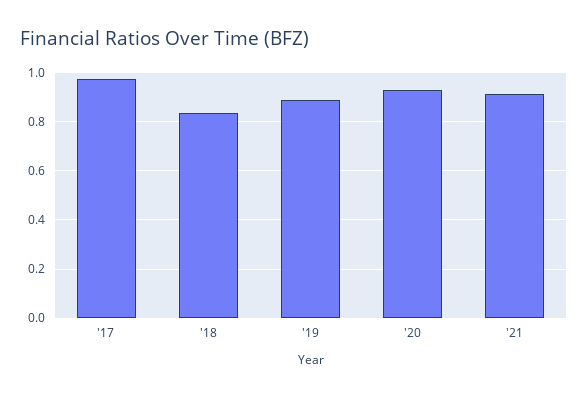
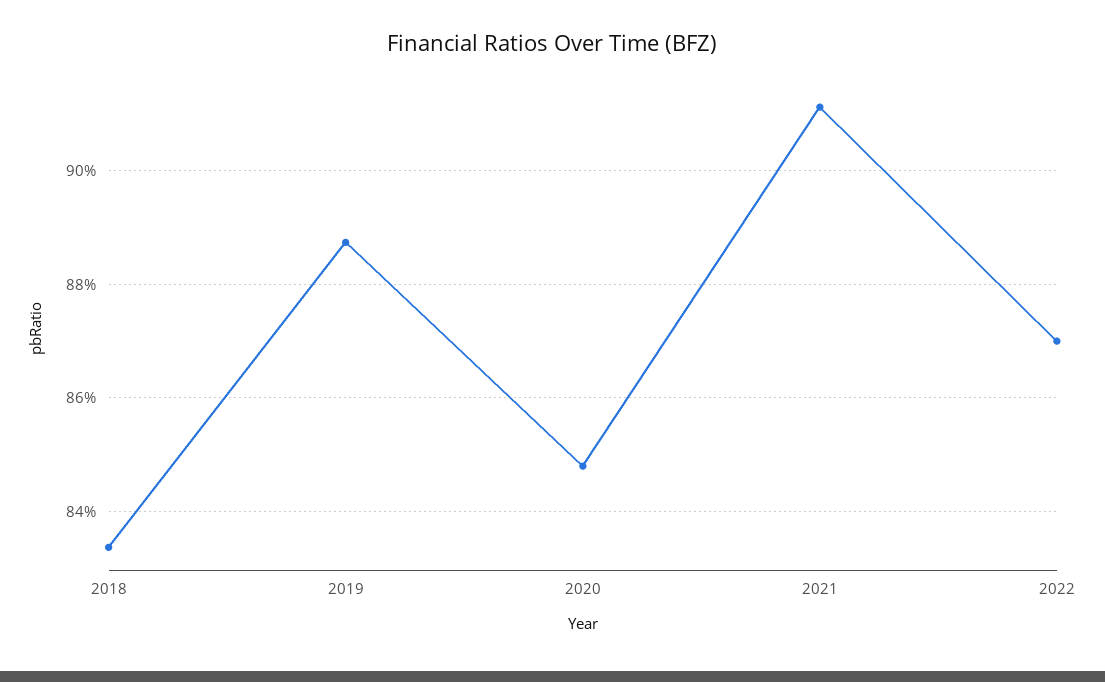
'17: 0.975 -> none
'20: 0.925 -> 0.848
2022: none -> 0.87

